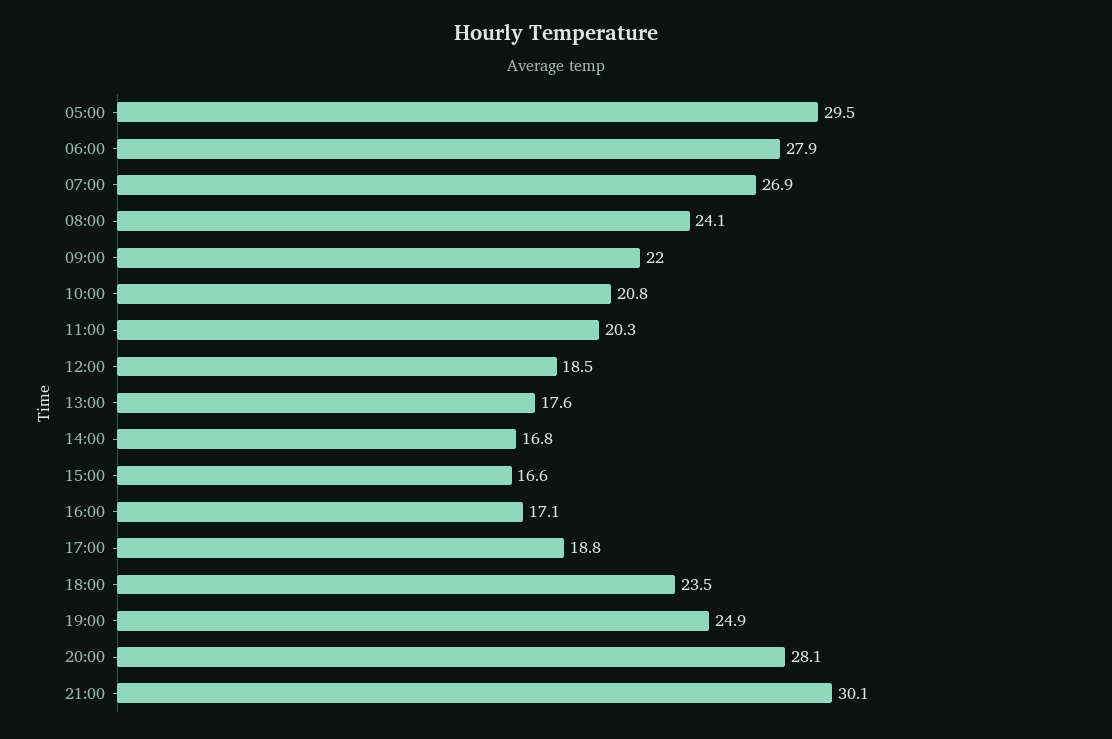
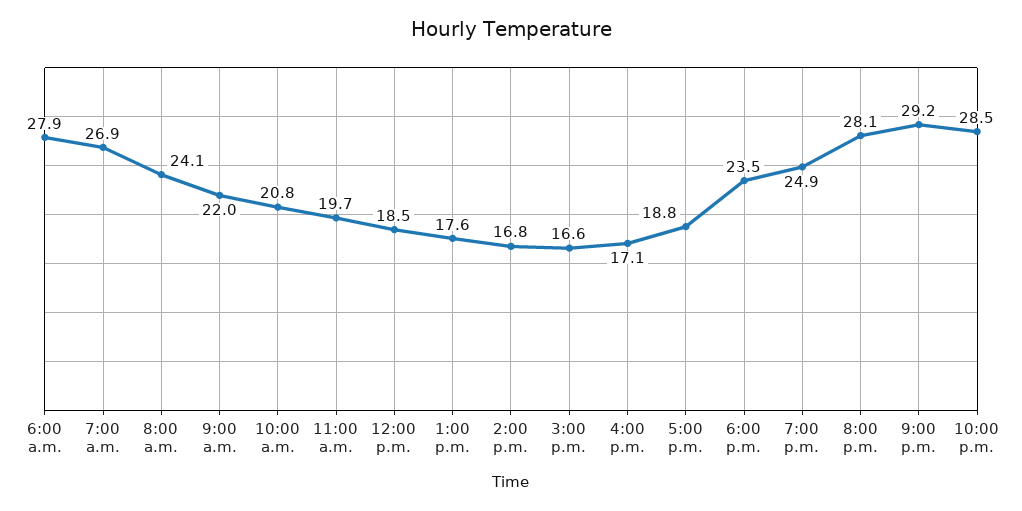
05:00: 29.5 -> none
11:00: 20.3 -> 19.7
21:00: 30.1 -> 29.2
10:00 p.m.: none -> 28.5

